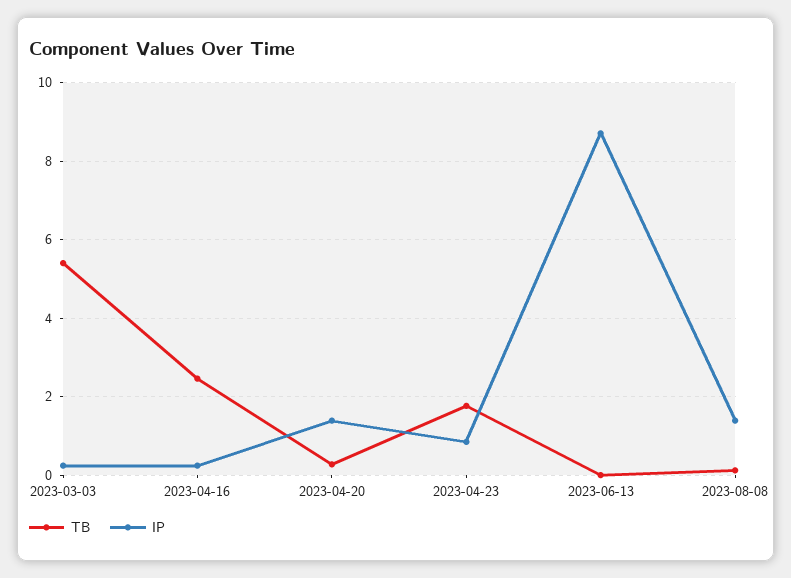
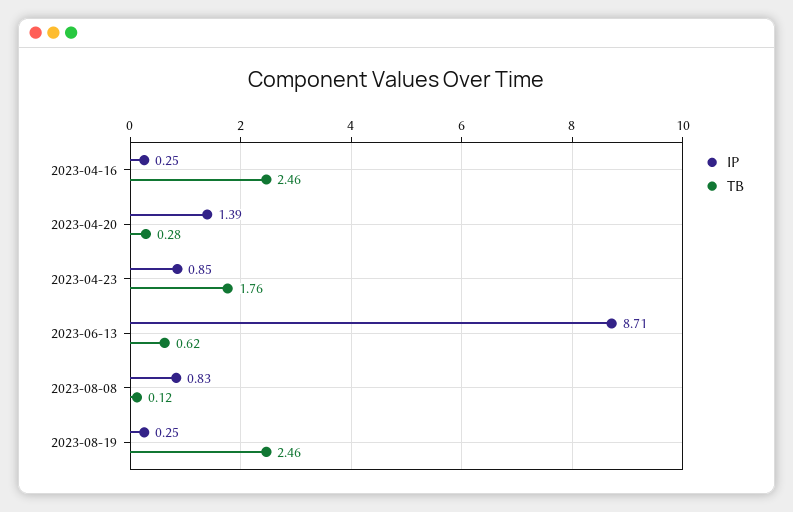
TB, 2023-03-03: 5.4 -> none
IP, 2023-03-03: 0.2 -> none
TB, 2023-06-13: 0 -> 0.62
IP, 2023-08-08: 1.4 -> 0.83
IP, 2023-08-19: none -> 0.25
TB, 2023-08-19: none -> 2.46

